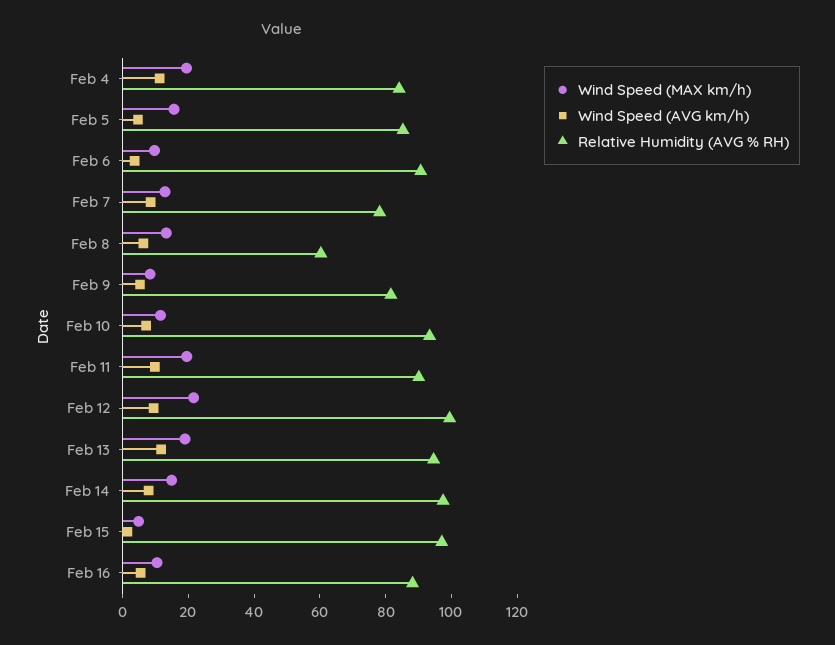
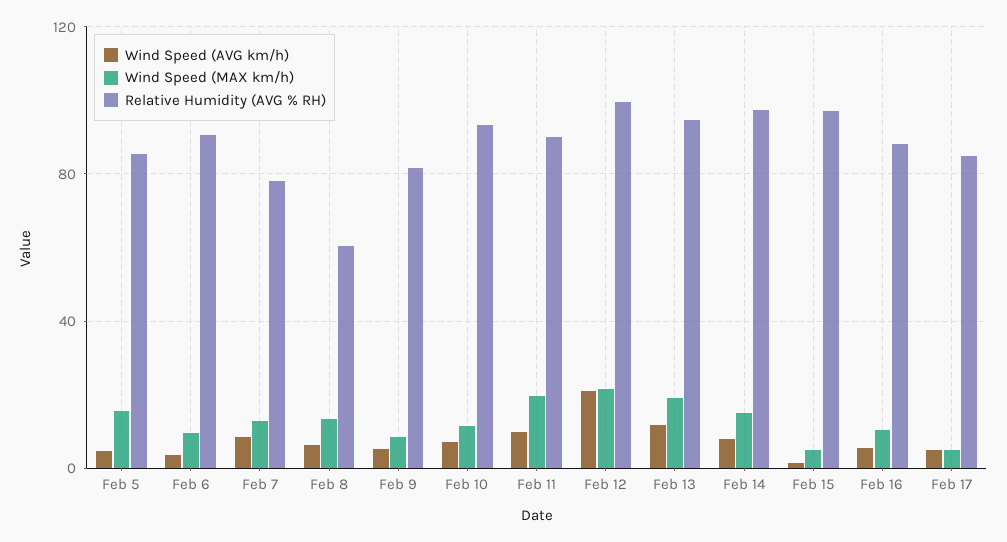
Wind Speed (MAX km/h), Feb 4: 20 -> none
Wind Speed (AVG km/h), Feb 4: 10 -> none
Relative Humidity (AVG % RH), Feb 4: 85 -> none
Wind Speed (AVG km/h), Feb 12: 10 -> 20
Wind Speed (AVG km/h), Feb 17: none -> 5
Wind Speed (MAX km/h), Feb 17: none -> 5
Relative Humidity (AVG % RH), Feb 17: none -> 85

